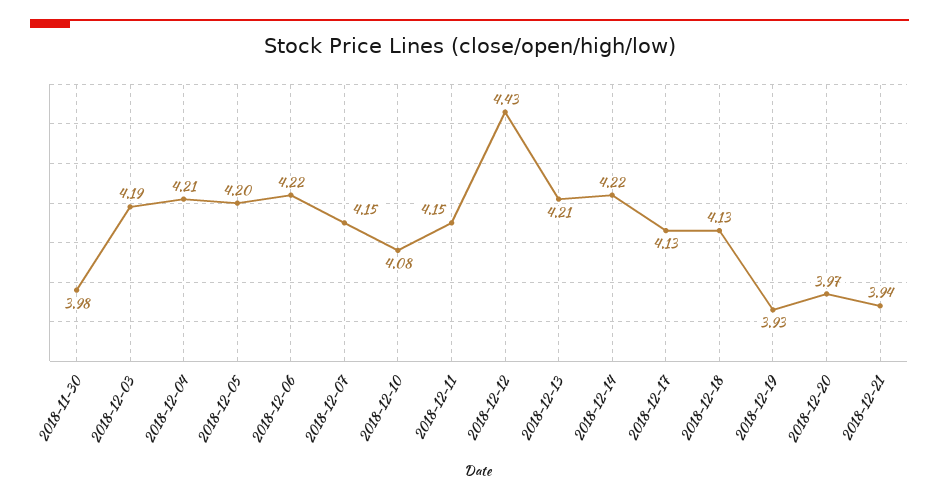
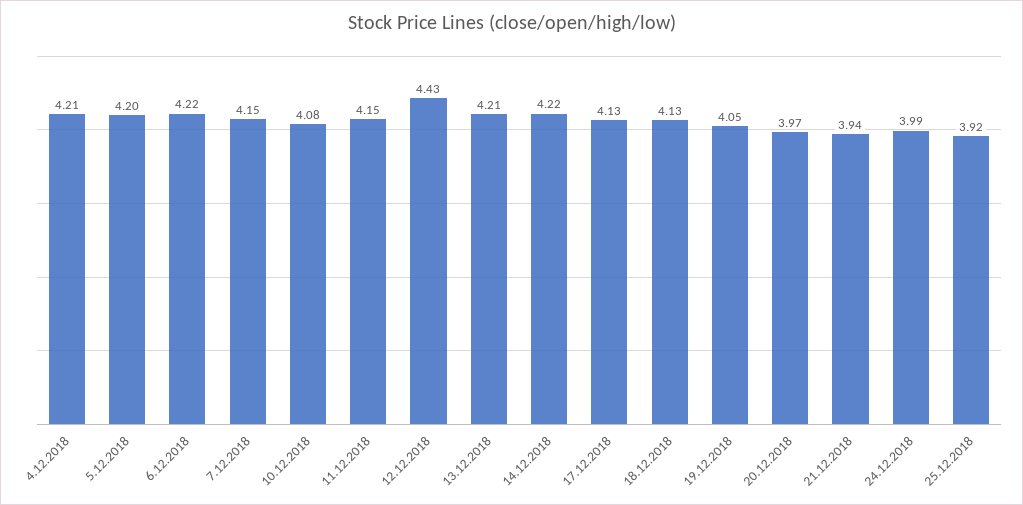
2018-11-30: 3.98 -> none
2018-12-03: 4.19 -> none
2018-12-19: 3.93 -> 4.05
24.12.2018: none -> 3.99
25.12.2018: none -> 3.92

